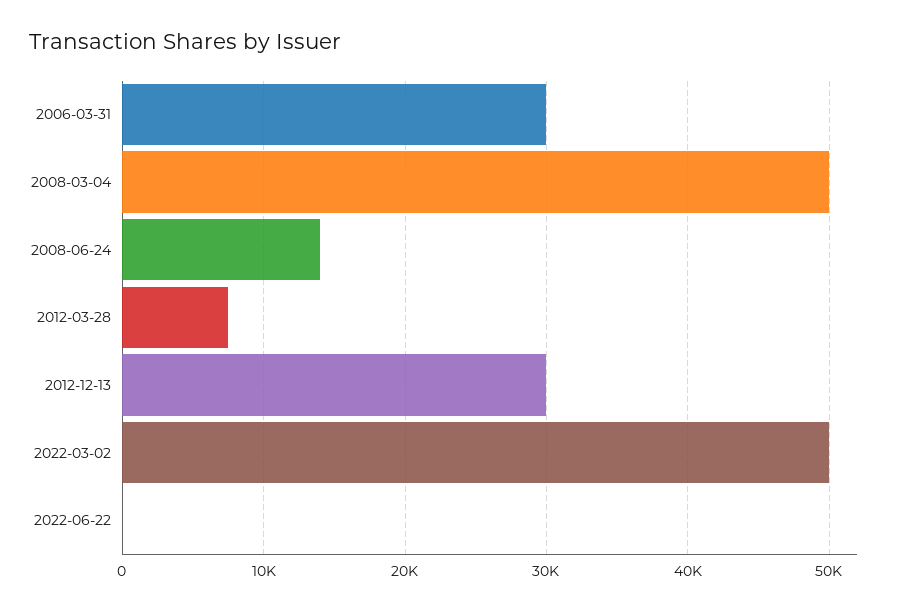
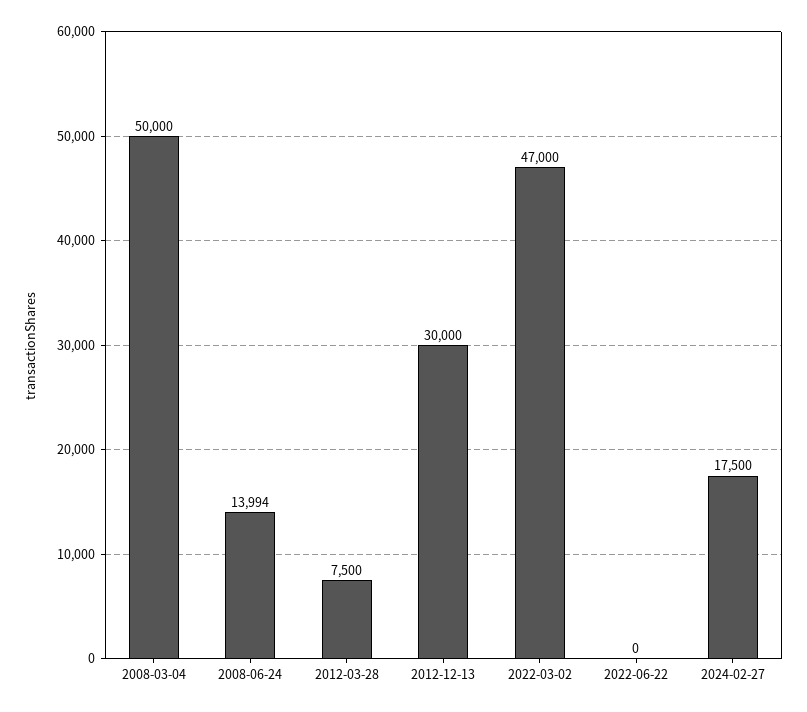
2006-03-31: 30000 -> none
2022-03-02: 50000 -> 47000
2024-02-27: none -> 17500

